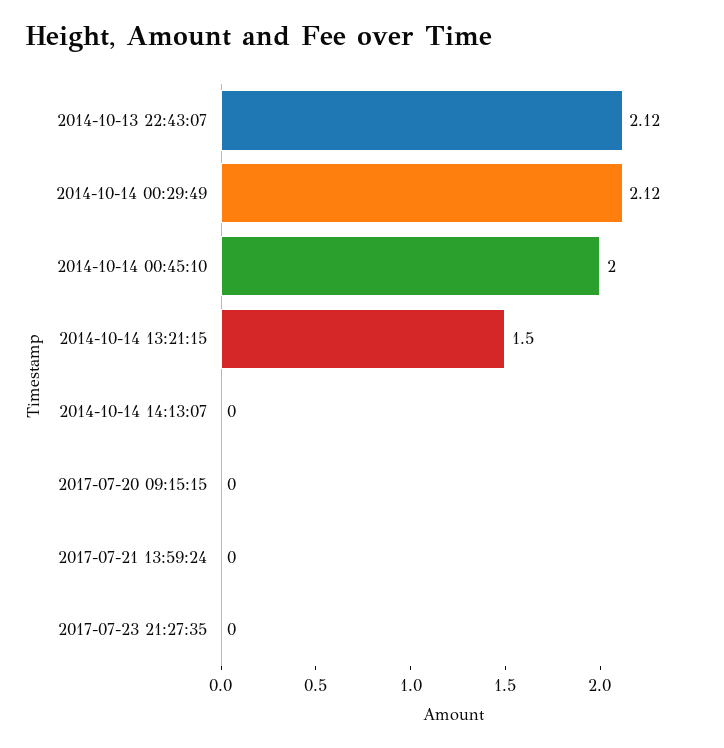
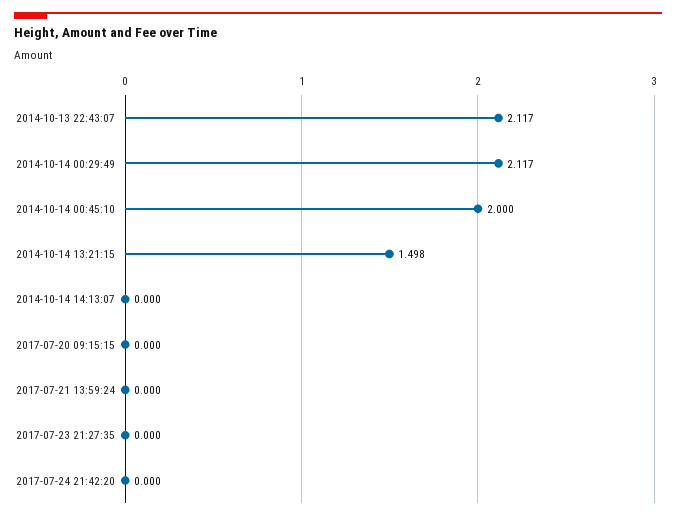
2017-07-24 21:42:20: none -> 0

